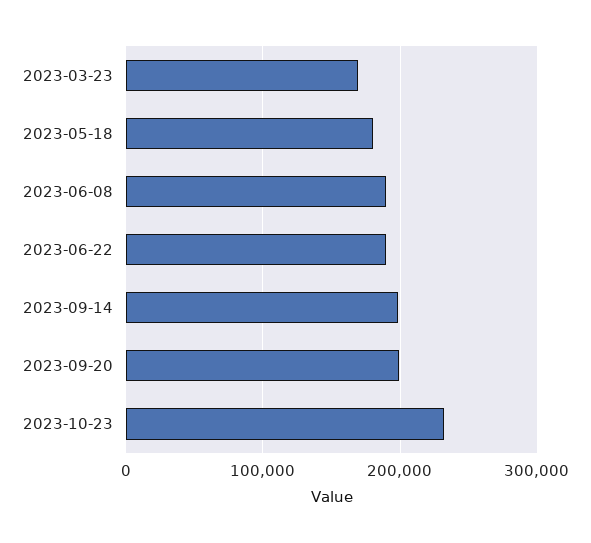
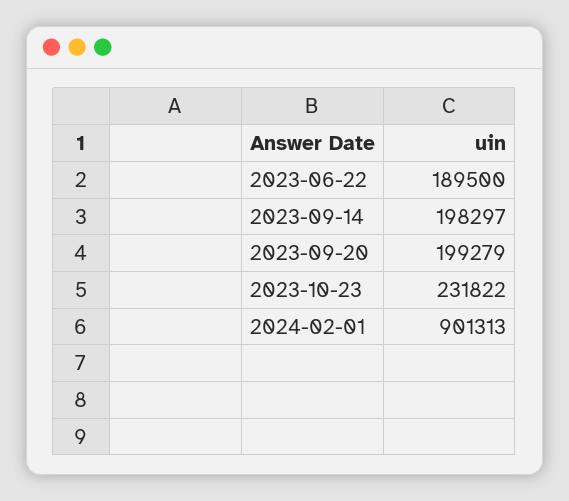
2023-03-23: 170000 -> none
2023-05-18: 180000 -> none
2023-06-08: 190000 -> none
2024-02-01: none -> 901313

